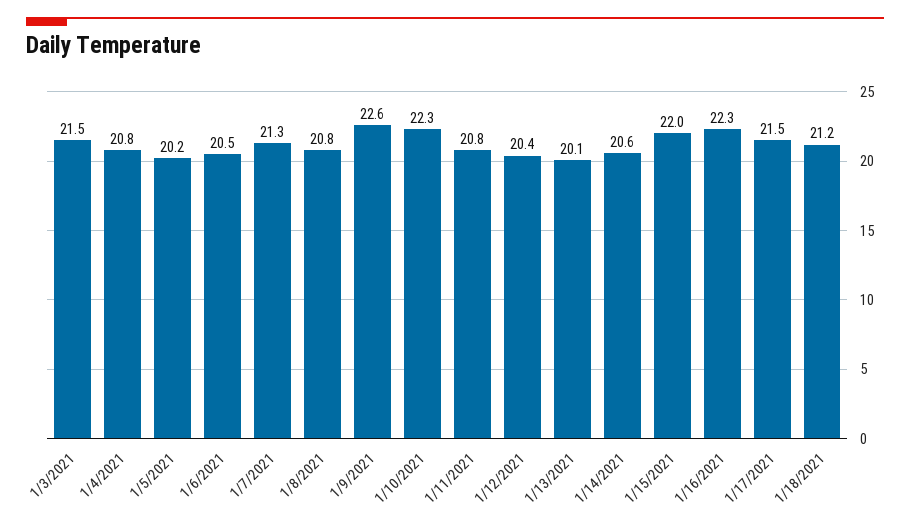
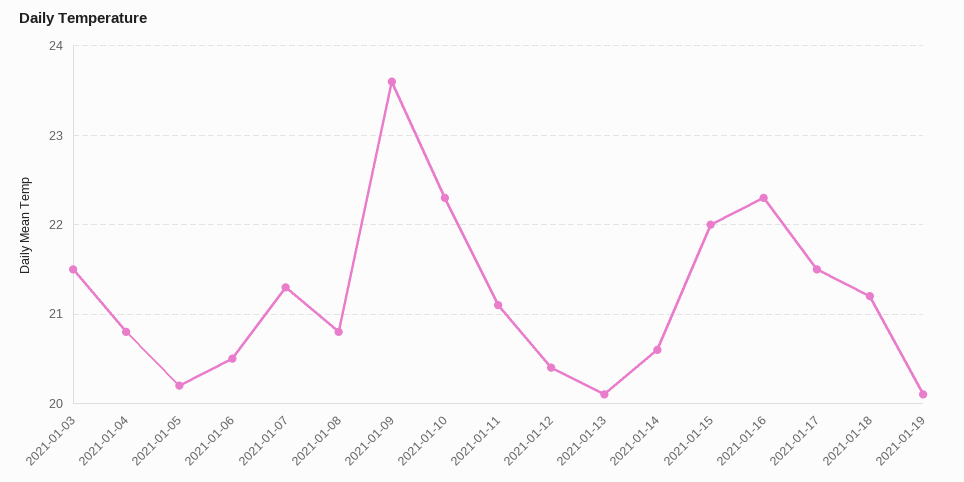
1/9/2021: 22.6 -> 23.6
1/11/2021: 20.8 -> 21.1
2021-01-19: none -> 20.1

